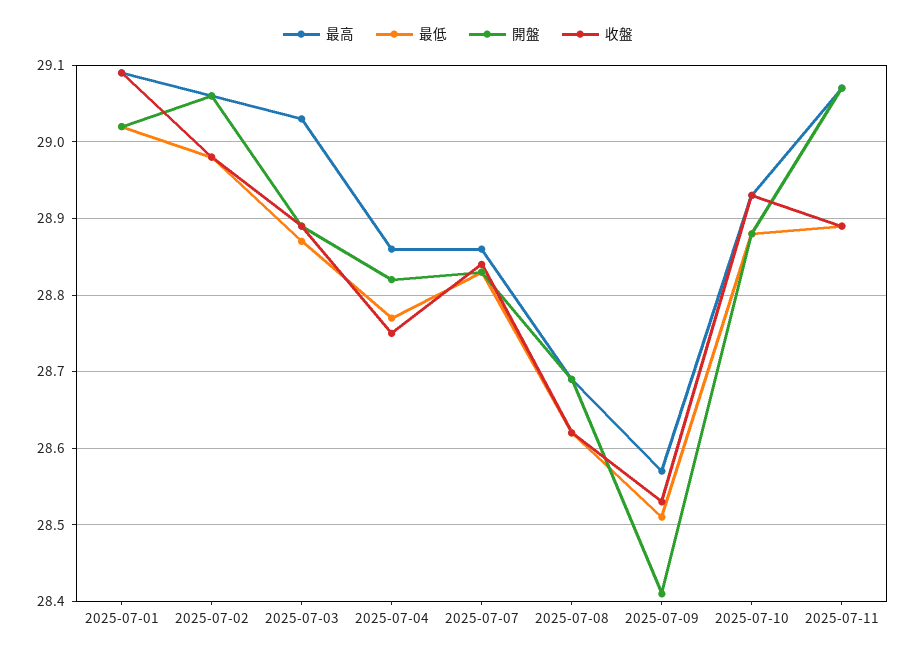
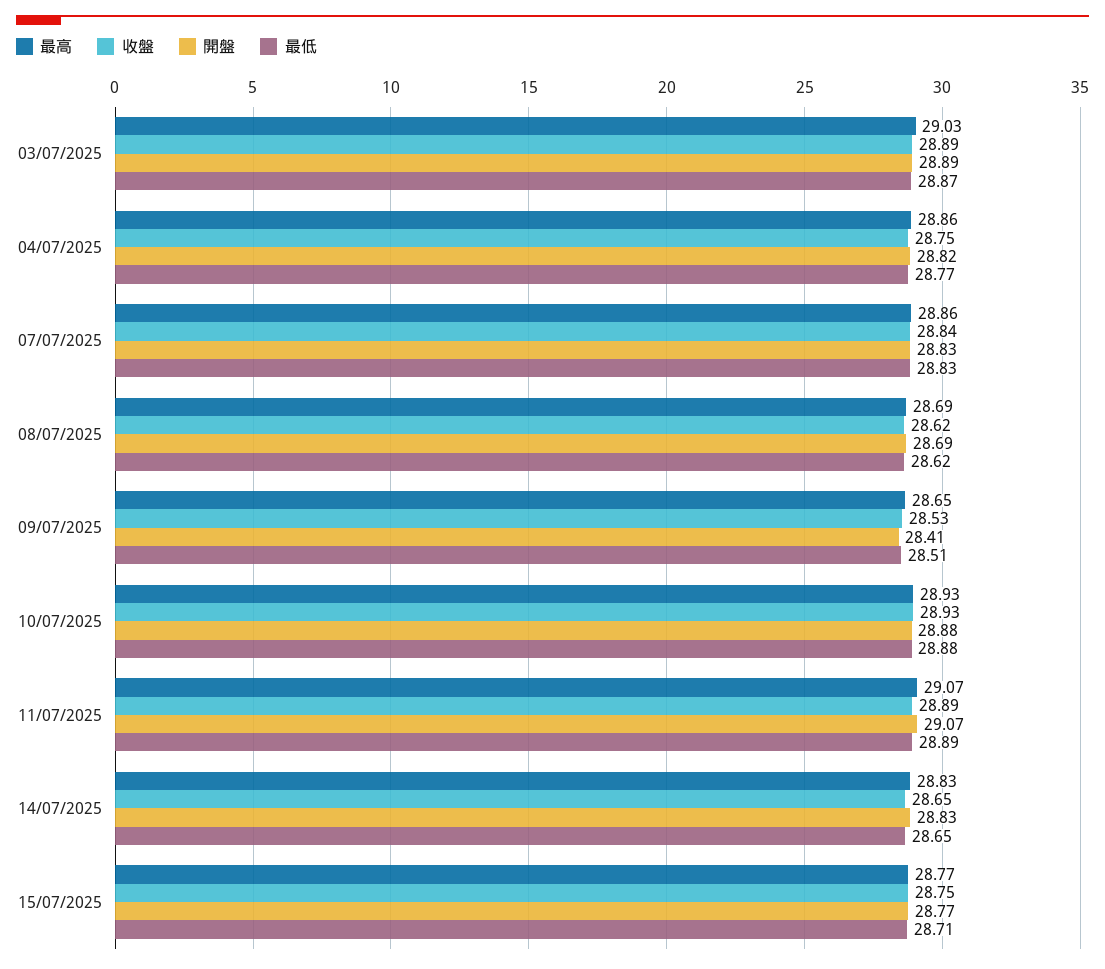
最高, 2025-07-01: 29.09 -> none
最低, 2025-07-01: 29.02 -> none
開盤, 2025-07-01: 29.02 -> none
收盤, 2025-07-01: 29.09 -> none
最高, 2025-07-02: 29.06 -> none
最低, 2025-07-02: 28.98 -> none
開盤, 2025-07-02: 29.06 -> none
收盤, 2025-07-02: 28.98 -> none
最高, 2025-07-09: 28.57 -> 28.65
最高, 14/07/2025: none -> 28.83
收盤, 14/07/2025: none -> 28.65
開盤, 14/07/2025: none -> 28.83
最低, 14/07/2025: none -> 28.65
最高, 15/07/2025: none -> 28.77
收盤, 15/07/2025: none -> 28.75
開盤, 15/07/2025: none -> 28.77
最低, 15/07/2025: none -> 28.71

